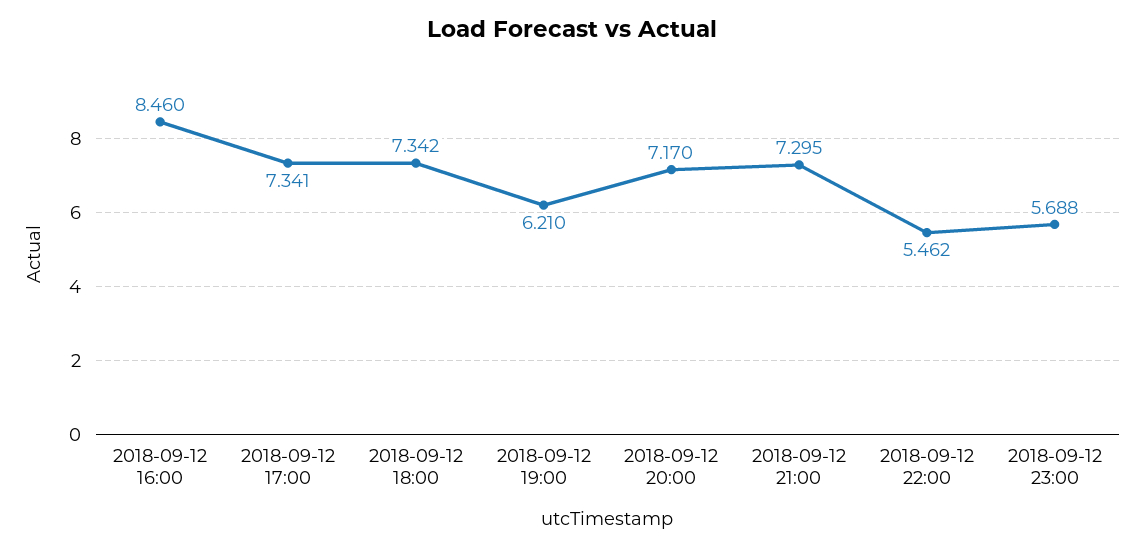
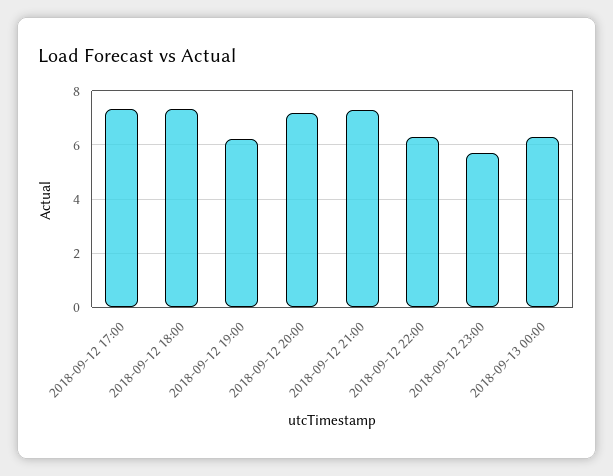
2018-09-12 16:00: 8.46 -> none
2018-09-12 22:00: 5.462 -> 6.25
2018-09-13 00:00: none -> 6.25

